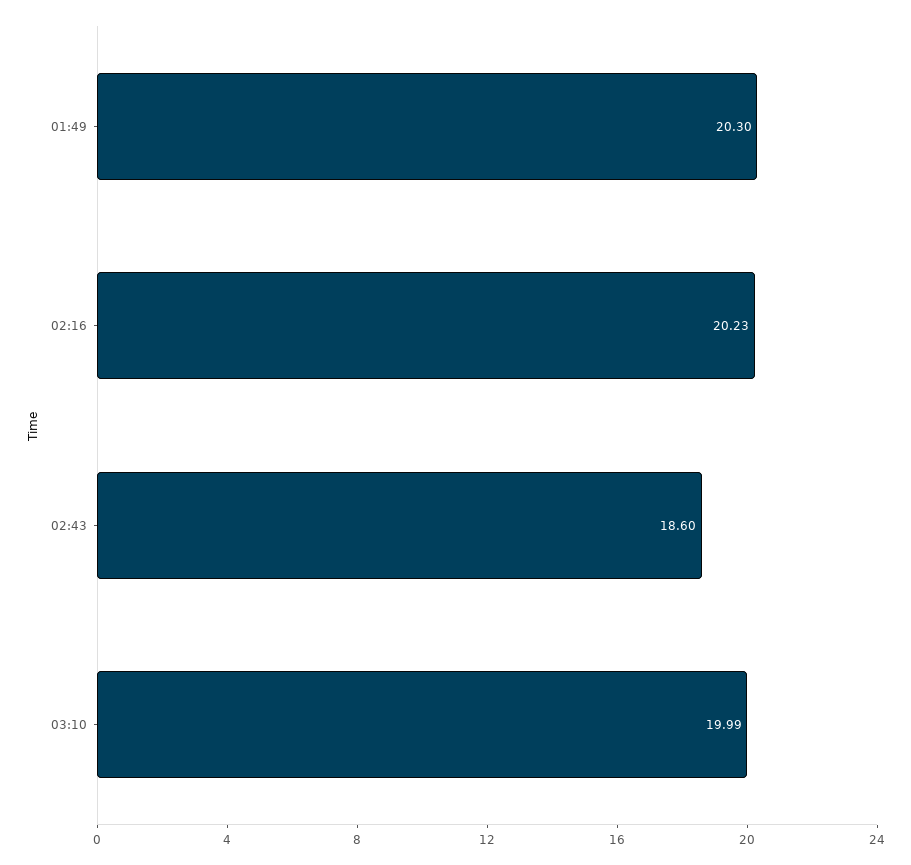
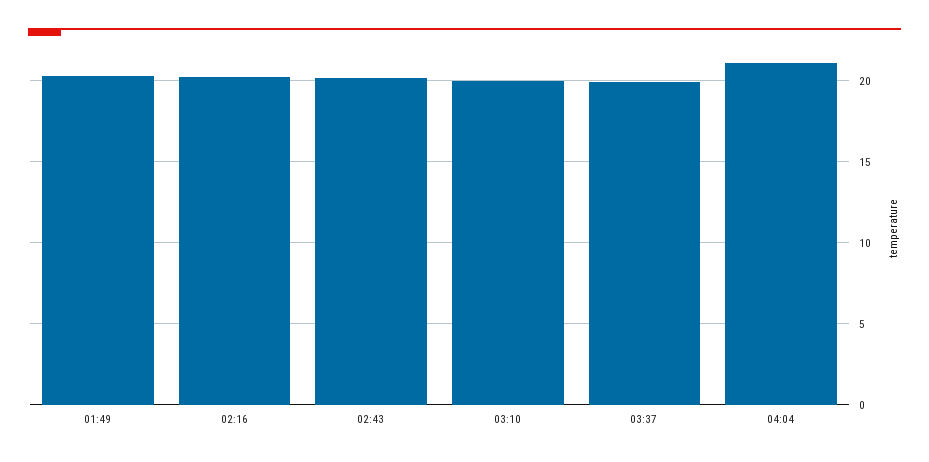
02:43: 18.6 -> 20
03:37: none -> 20
04:04: none -> 21

